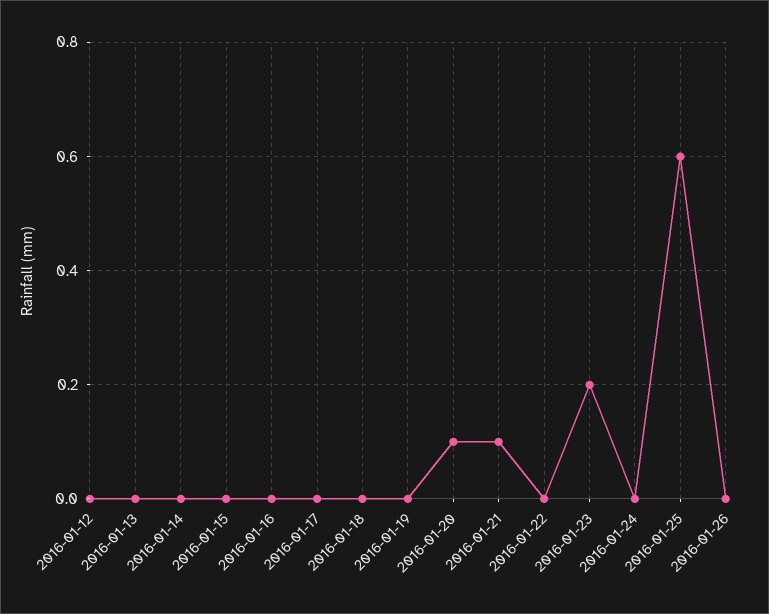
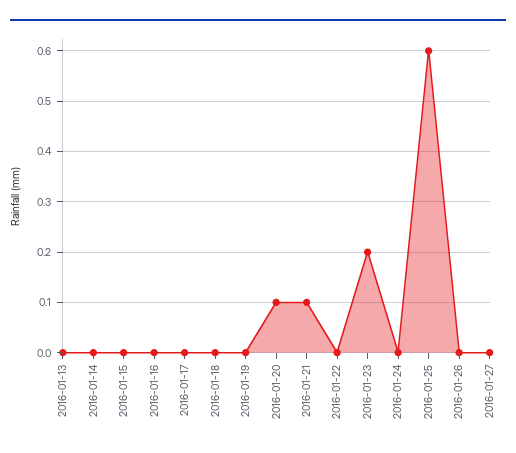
2016-01-12: 0 -> none
2016-01-27: none -> 0

